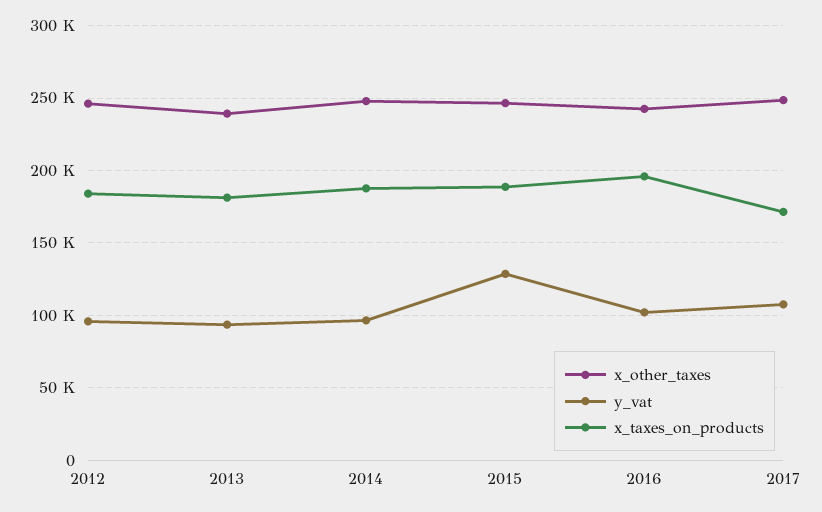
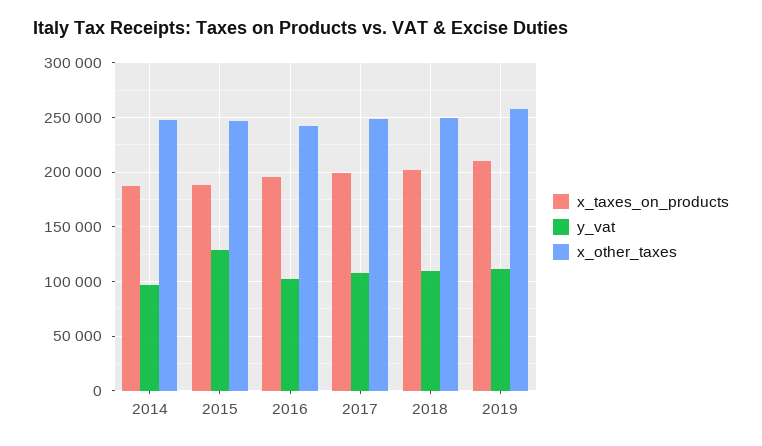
x_other_taxes, 2012: 245000 -> none
y_vat, 2012: 95000 -> none
x_taxes_on_products, 2012: 185000 -> none
x_other_taxes, 2013: 240000 -> none
y_vat, 2013: 95000 -> none
x_taxes_on_products, 2013: 180000 -> none
x_taxes_on_products, 2017: 170000 -> 200000
x_taxes_on_products, 2018: none -> 200000
y_vat, 2018: none -> 110000
x_other_taxes, 2018: none -> 250000
x_taxes_on_products, 2019: none -> 210000
y_vat, 2019: none -> 110000
x_other_taxes, 2019: none -> 260000

